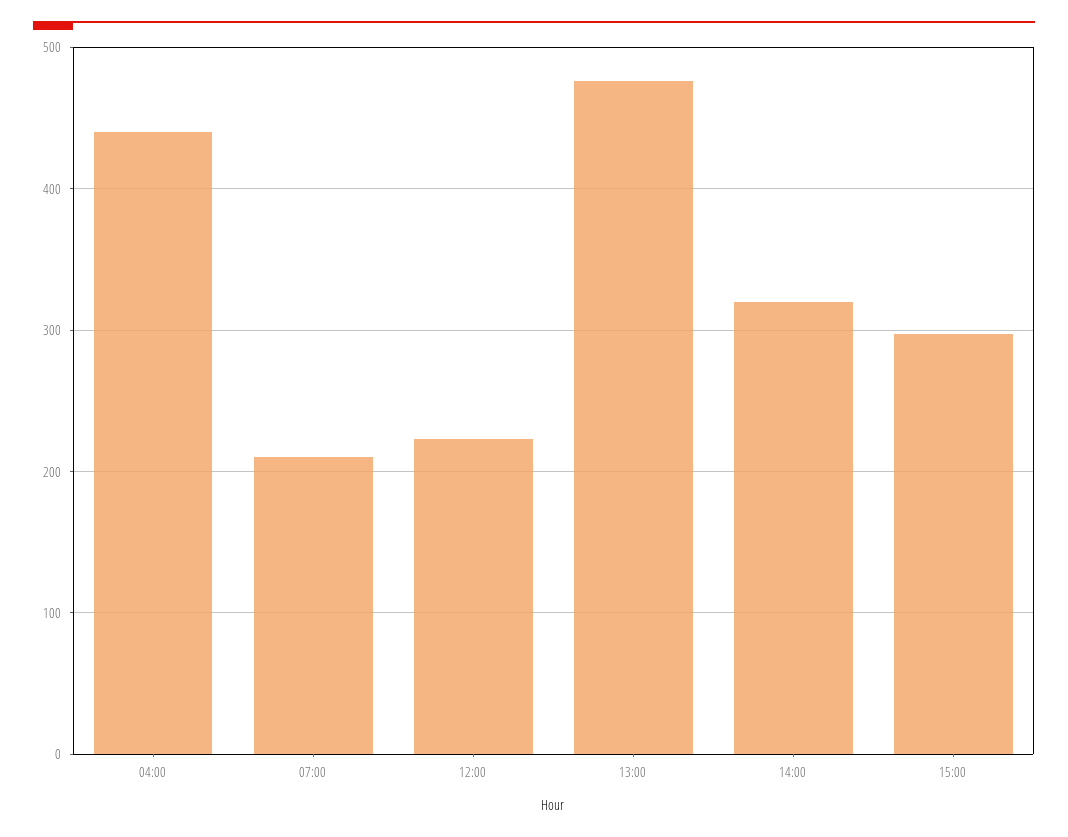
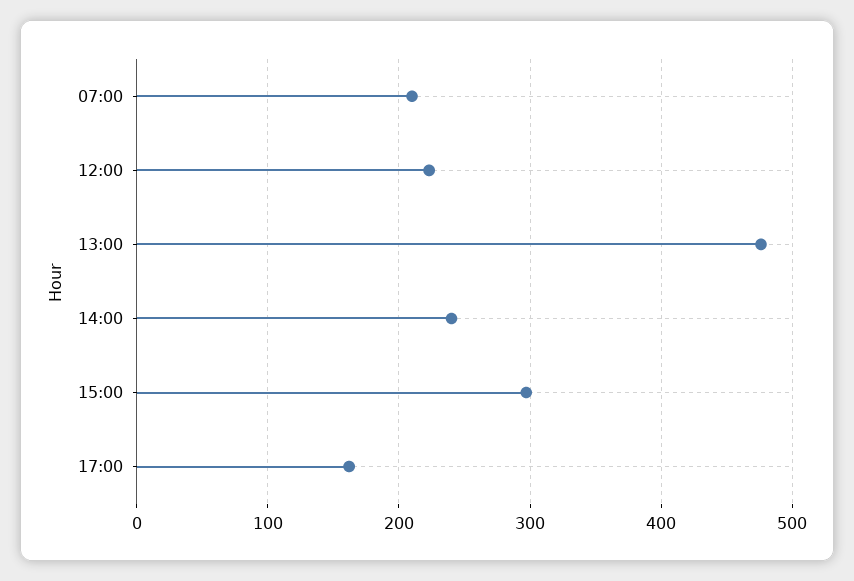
04:00: 440 -> none
14:00: 320 -> 240
17:00: none -> 160

